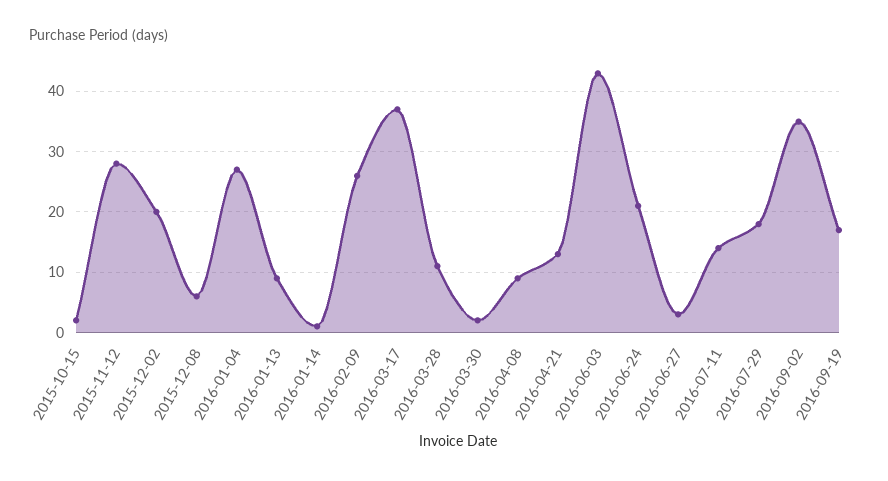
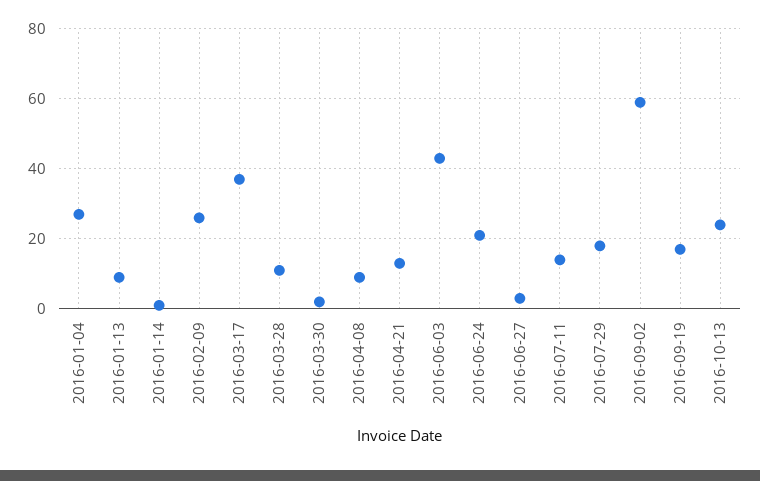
2015-10-15: 2 -> none
2015-11-12: 28 -> none
2015-12-02: 20 -> none
2015-12-08: 6 -> none
2016-09-02: 35 -> 60
2016-10-13: none -> 25

